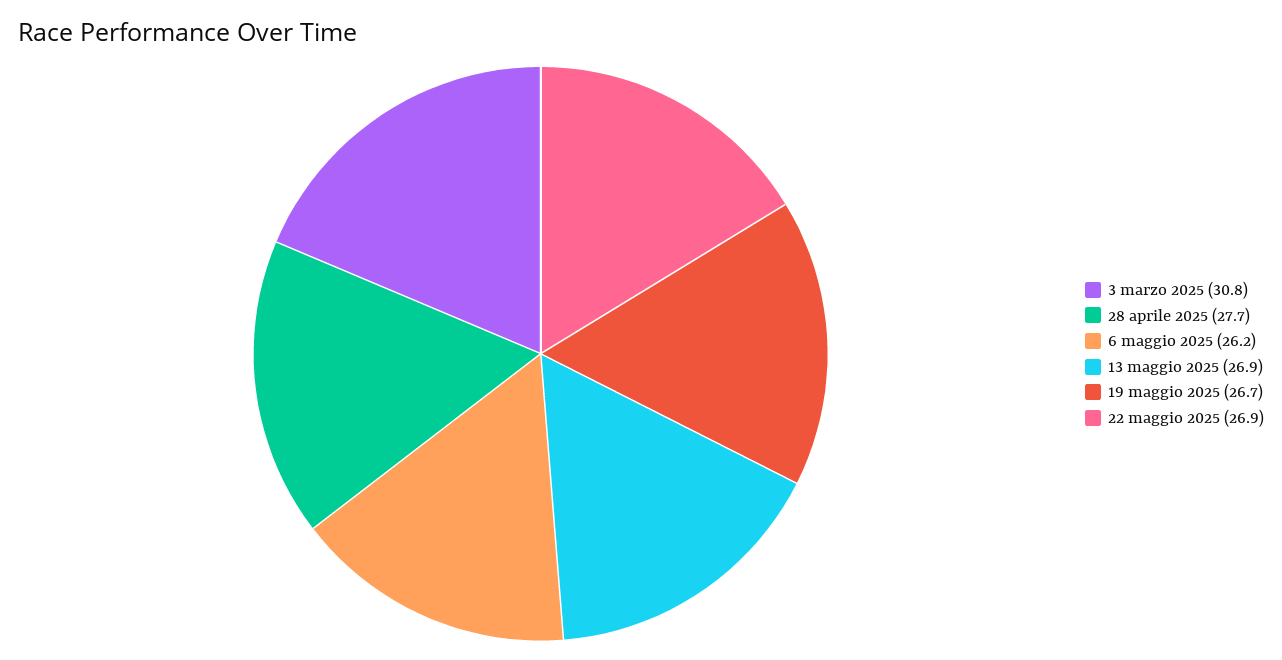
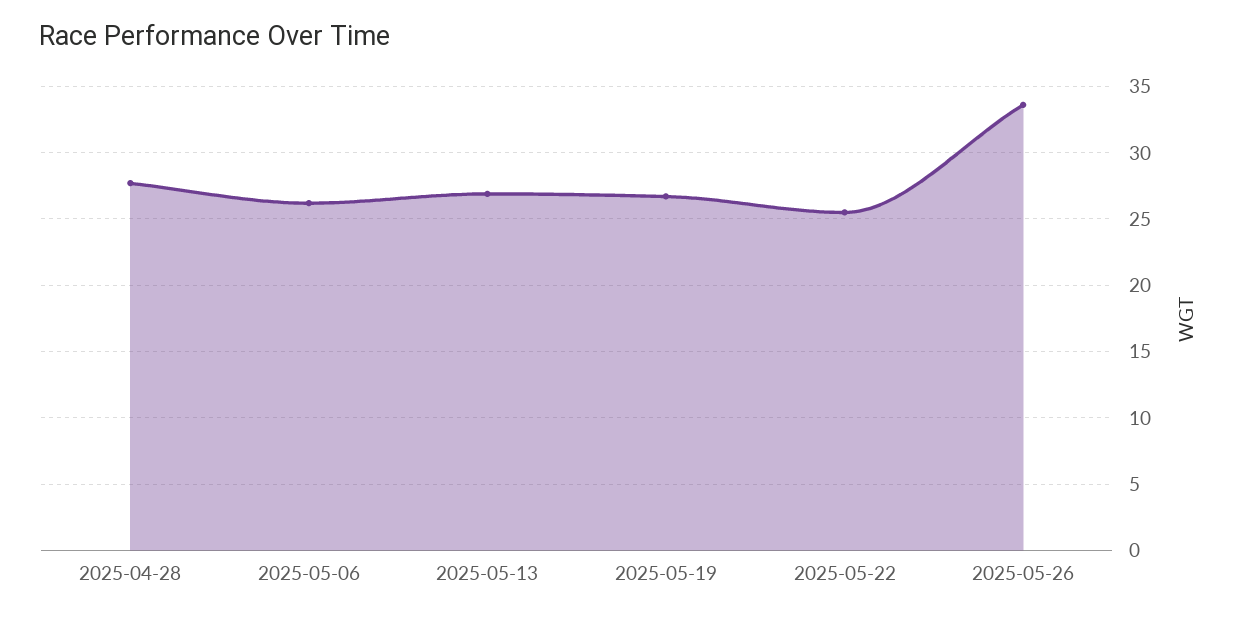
3 marzo 2025: 30.8 -> none
22 maggio 2025: 26.9 -> 25.5
2025-05-26: none -> 33.5

